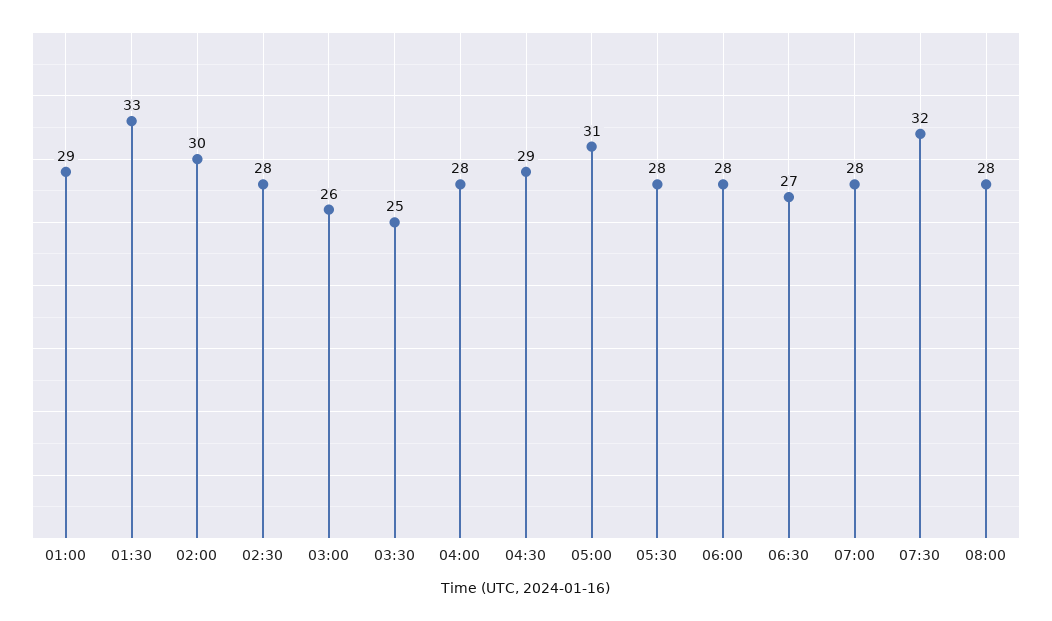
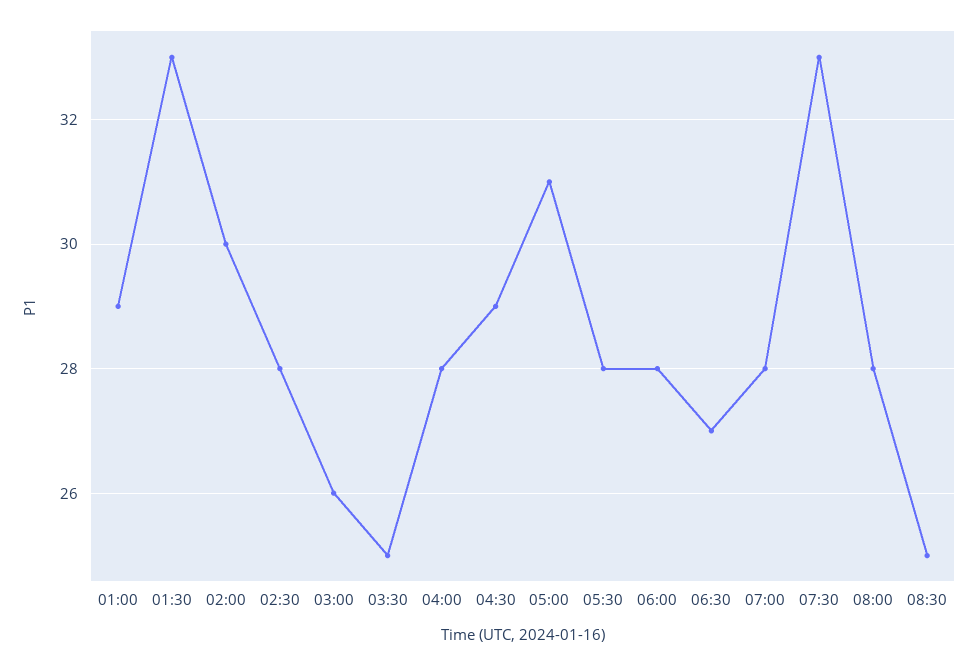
07:30: 32 -> 33
08:30: none -> 25

